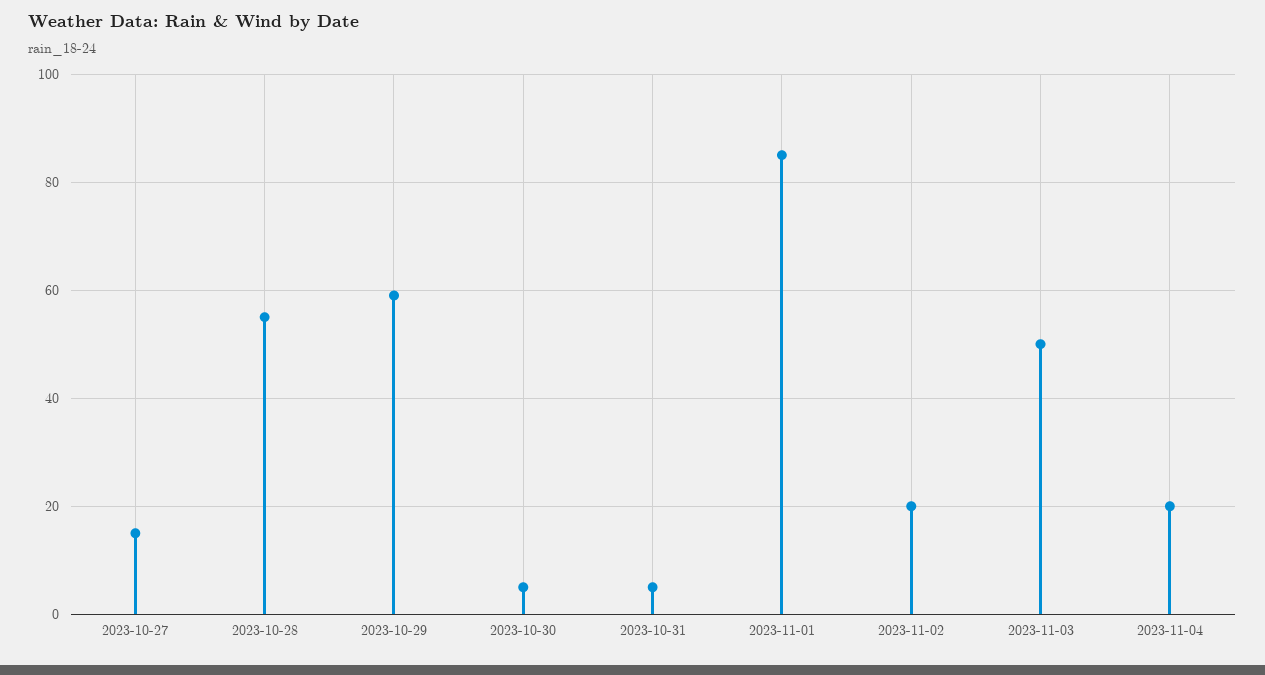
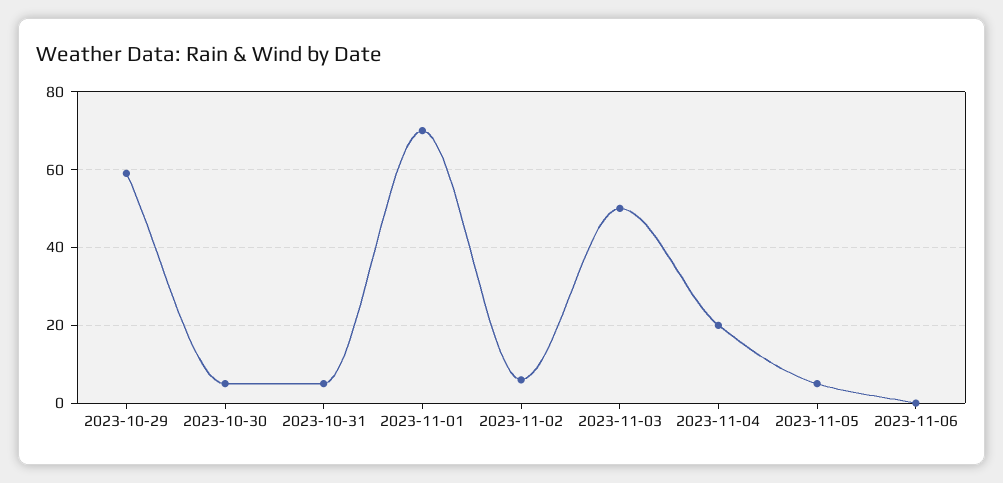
2023-10-27: 15 -> none
2023-10-28: 55 -> none
2023-11-01: 85 -> 70
2023-11-02: 20 -> 5
2023-11-05: none -> 5
2023-11-06: none -> 0

